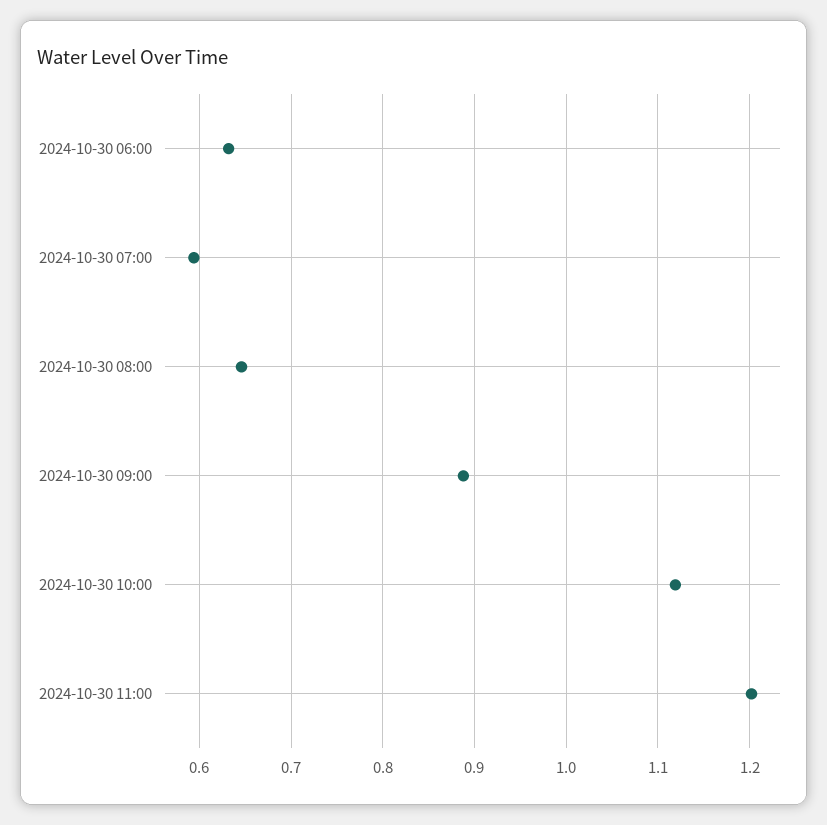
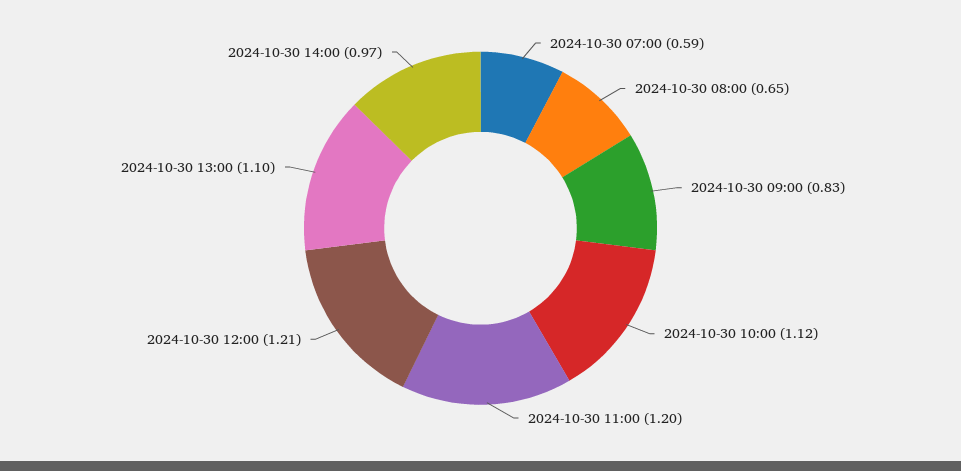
2024-10-30 06:00: 0.63 -> none
2024-10-30 09:00: 0.89 -> 0.83
2024-10-30 12:00: none -> 1.21
2024-10-30 13:00: none -> 1.1
2024-10-30 14:00: none -> 0.97

